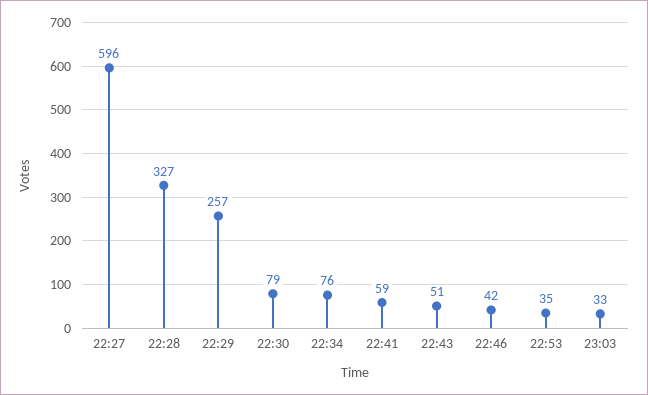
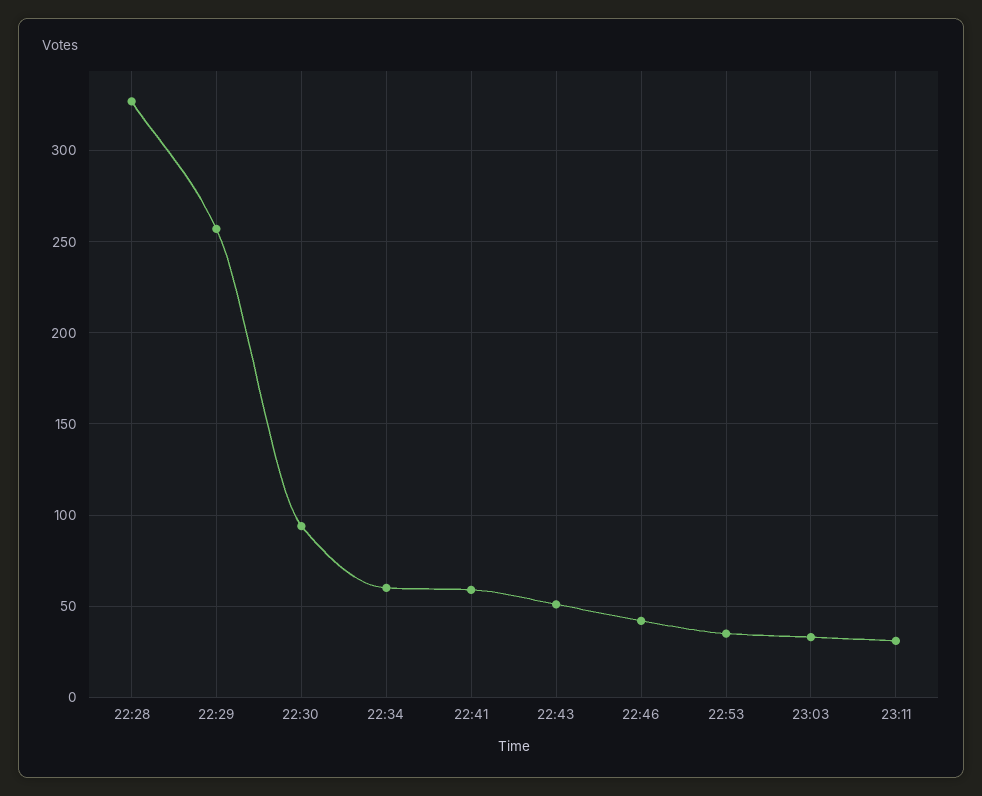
22:27: 596 -> none
22:30: 79 -> 95
22:34: 76 -> 60
23:11: none -> 30

